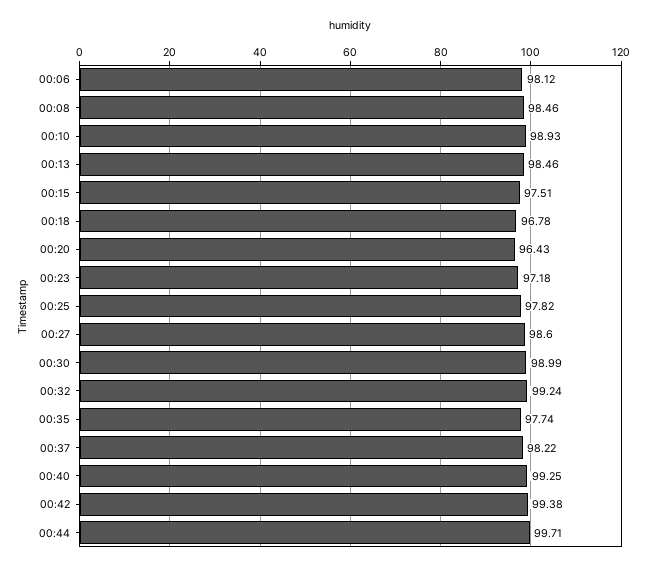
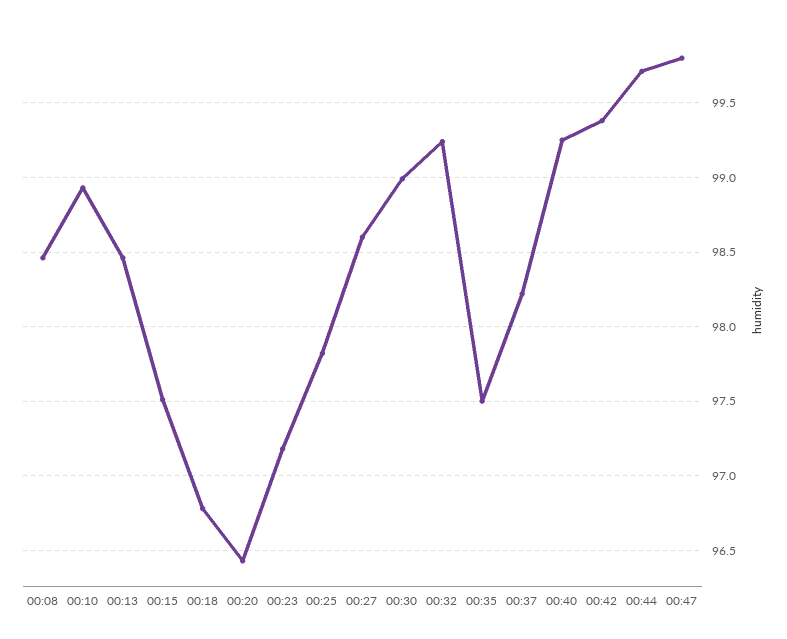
00:06: 98.12 -> none
00:35: 97.74 -> 97.5
00:47: none -> 99.8

